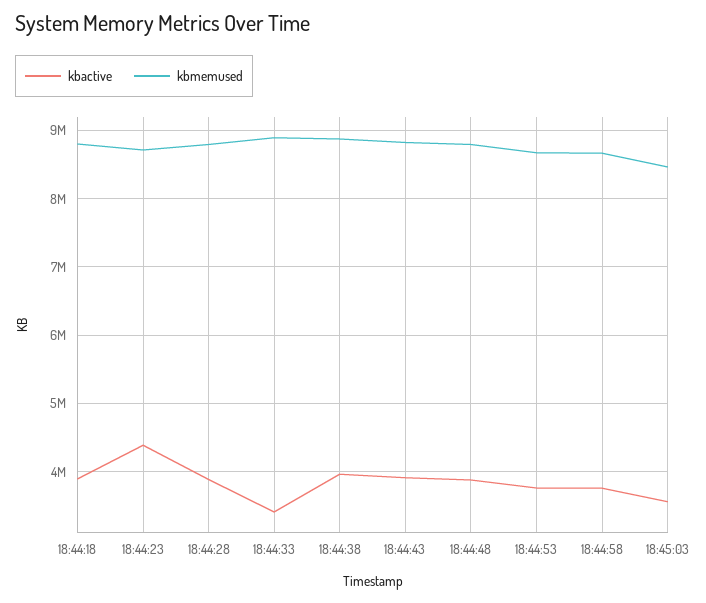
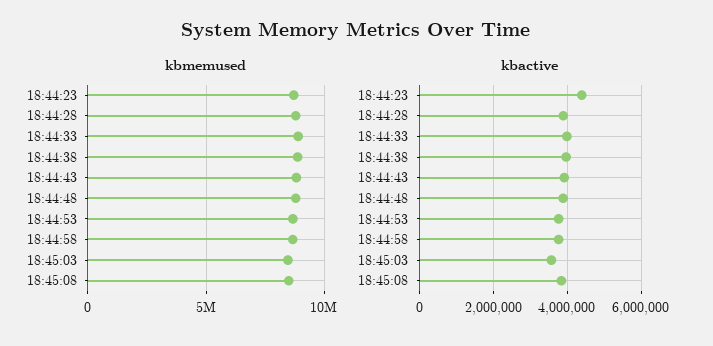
kbactive, 18:44:18: 3900000 -> none
kbmemused, 18:44:18: 8800000 -> none
kbactive, 18:44:33: 3400000 -> 4000000
kbmemused, 18:45:08: none -> 8500000
kbactive, 18:45:08: none -> 3800000

